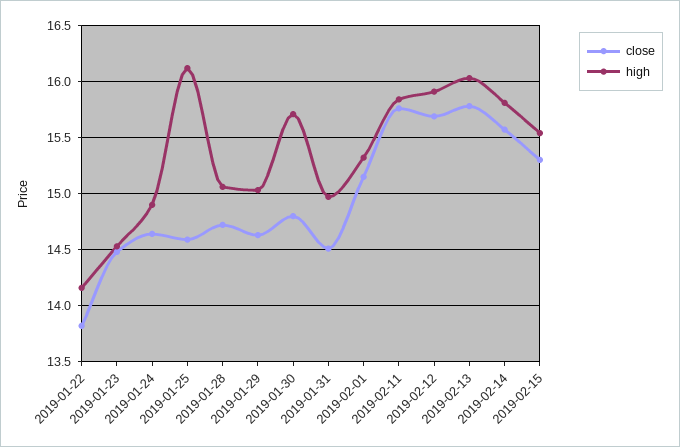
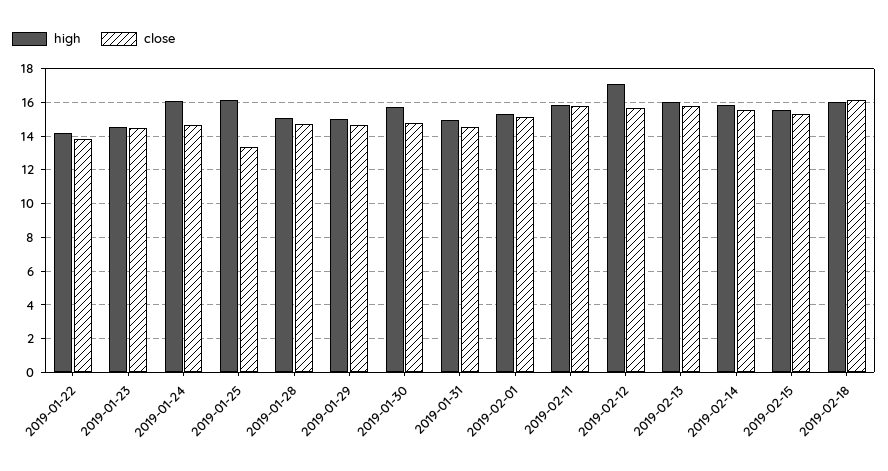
high, 2019-01-24: 14.9 -> 16
close, 2019-01-25: 14.6 -> 13.5
high, 2019-02-12: 15.9 -> 17
high, 2019-02-18: none -> 16
close, 2019-02-18: none -> 16

